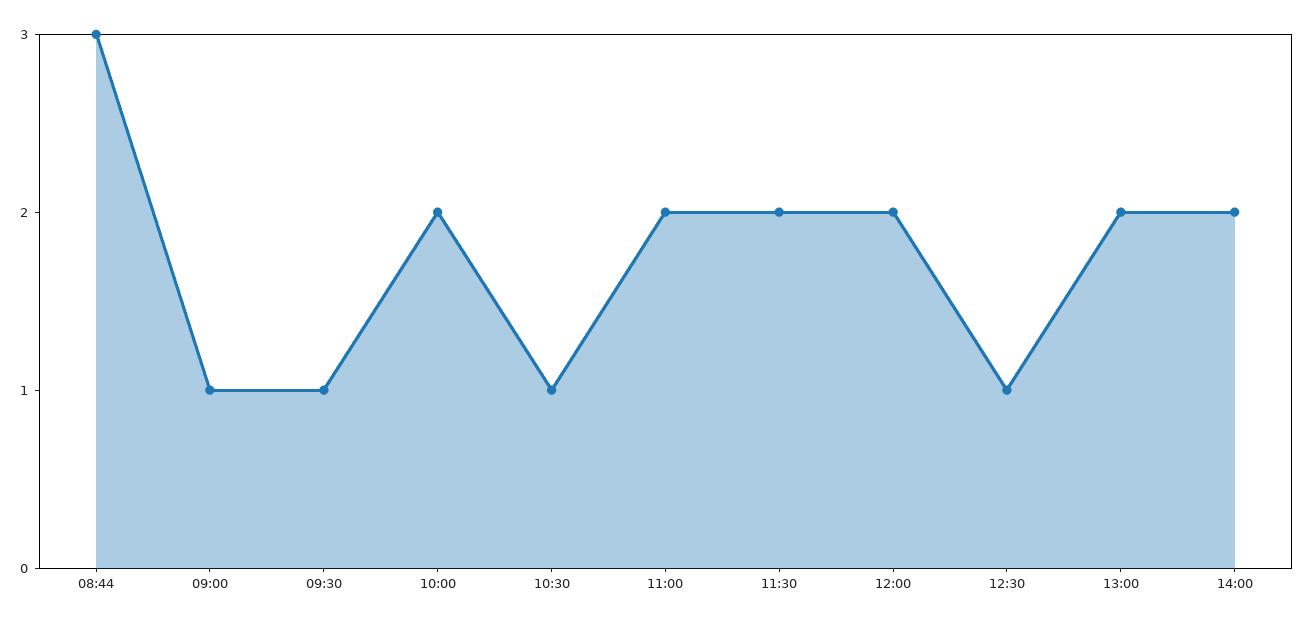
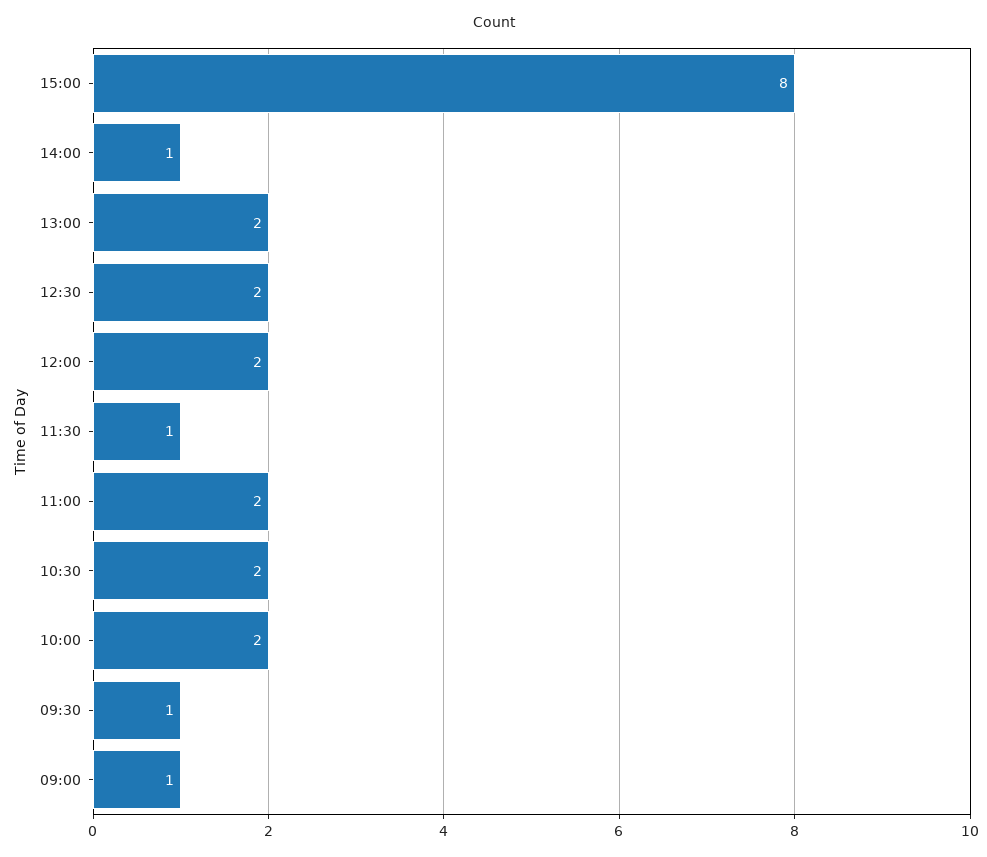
08:44: 3 -> none
10:30: 1 -> 2
11:30: 2 -> 1
12:30: 1 -> 2
14:00: 2 -> 1
15:00: none -> 8

